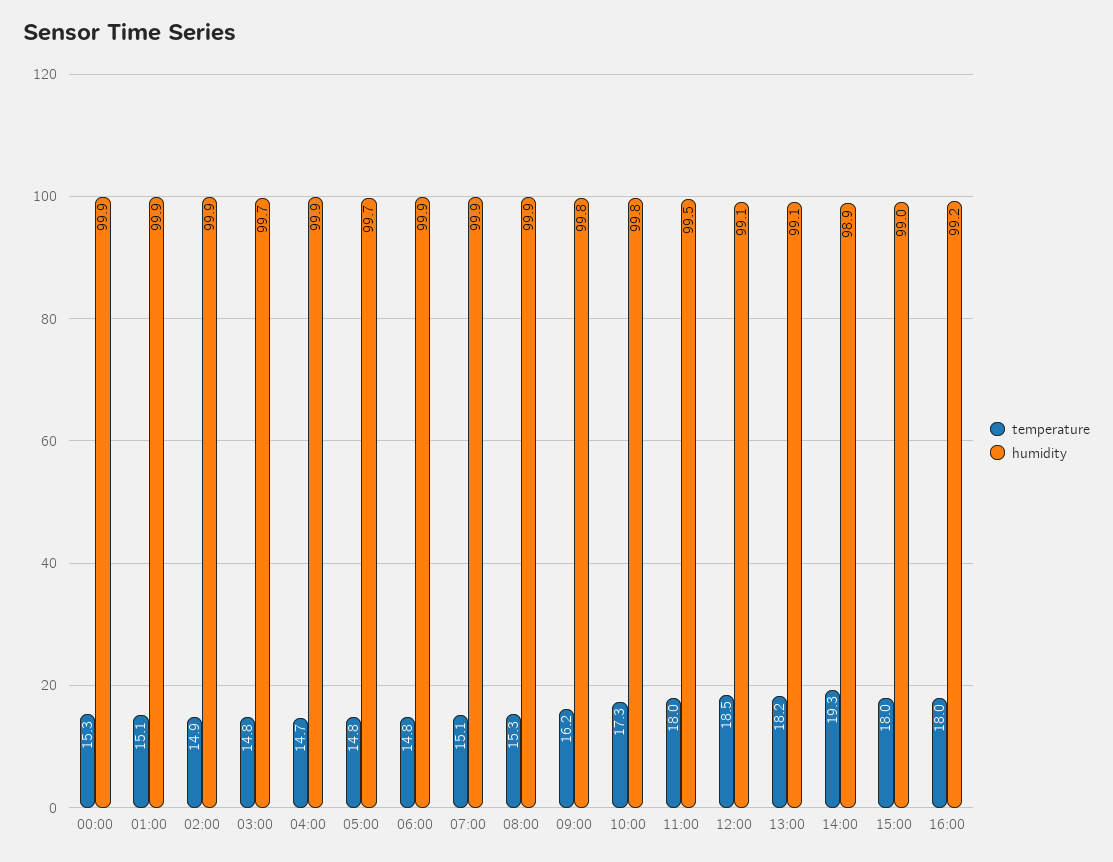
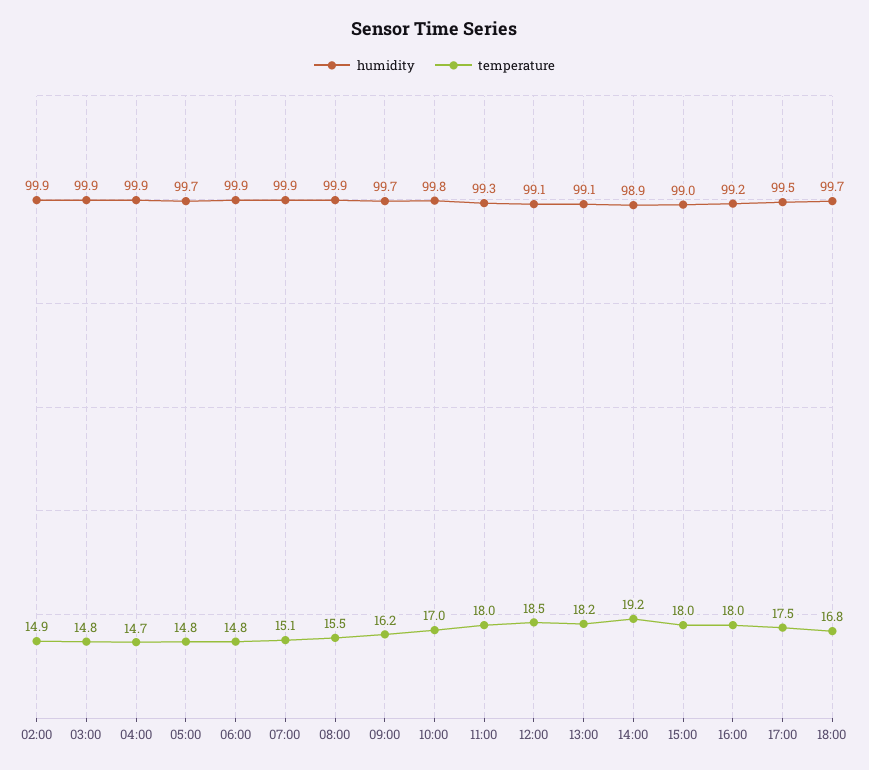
temperature, 00:00: 15.3 -> none
humidity, 00:00: 99.9 -> none
temperature, 01:00: 15.1 -> none
humidity, 01:00: 99.9 -> none
humidity, 03:00: 99.7 -> 99.9
temperature, 08:00: 15.3 -> 15.5
humidity, 09:00: 99.8 -> 99.7
temperature, 10:00: 17.3 -> 17
humidity, 11:00: 99.5 -> 99.3
temperature, 14:00: 19.3 -> 19.2
humidity, 17:00: none -> 99.5
temperature, 17:00: none -> 17.5
humidity, 18:00: none -> 99.7
temperature, 18:00: none -> 16.8

